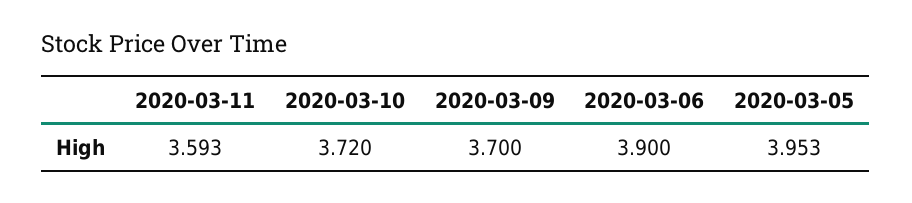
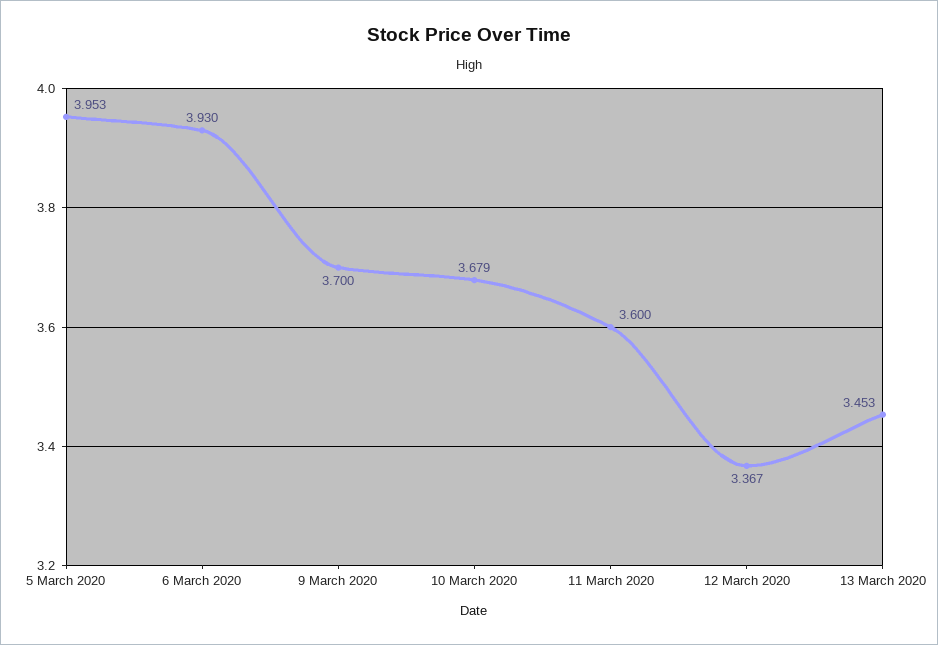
2020-03-11: 3.593 -> 3.6
2020-03-10: 3.72 -> 3.679
2020-03-06: 3.9 -> 3.93
12 March 2020: none -> 3.367
13 March 2020: none -> 3.453

